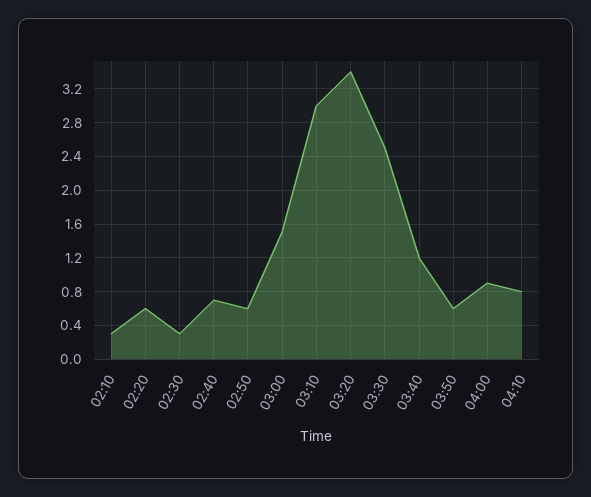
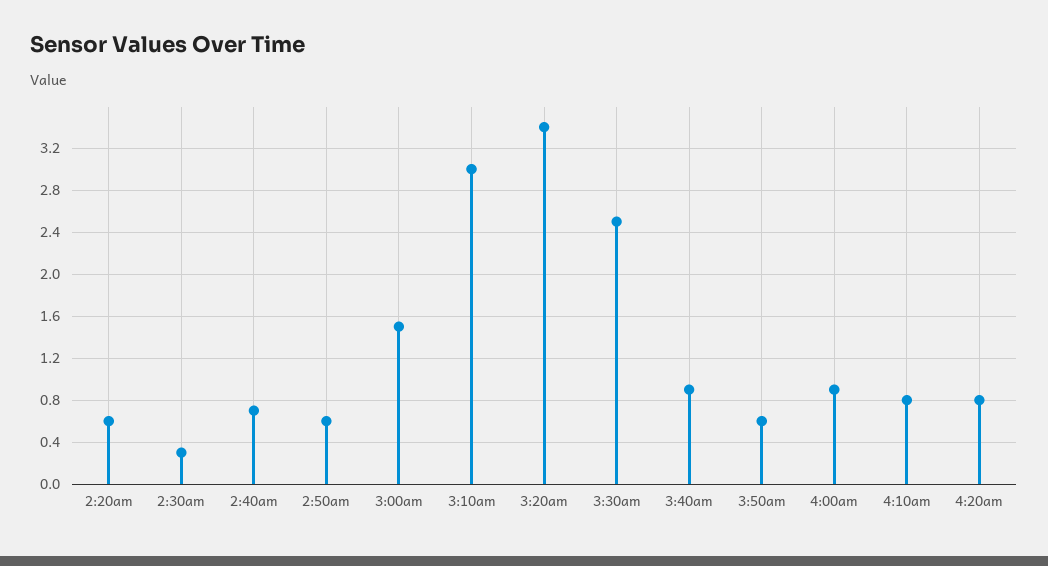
02:10: 0.3 -> none
03:40: 1.2 -> 0.9
4:20am: none -> 0.8

